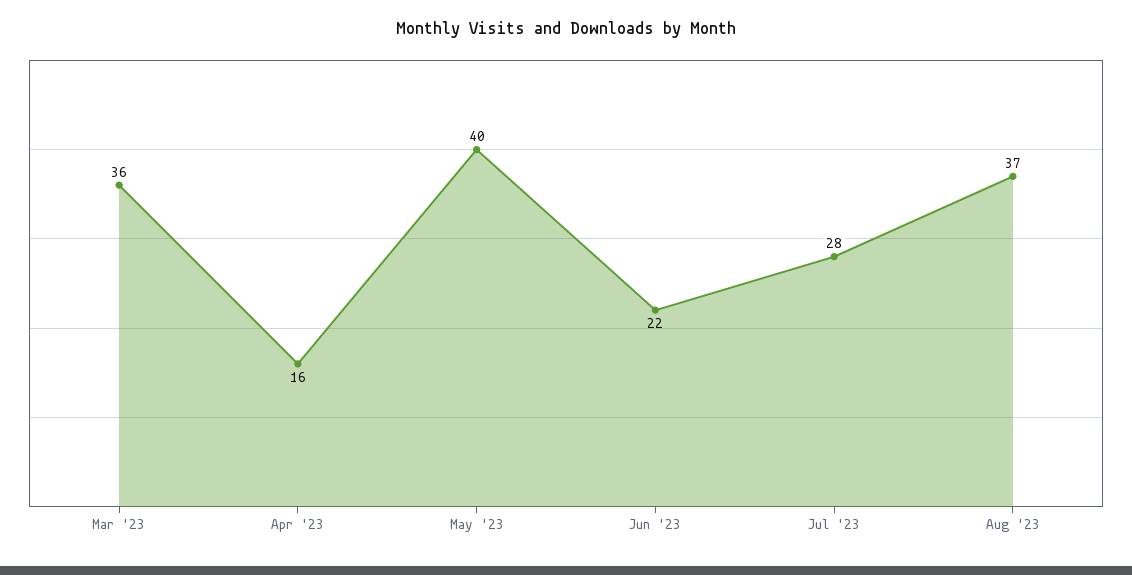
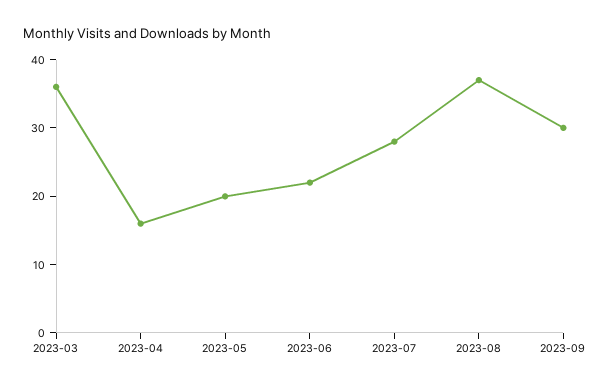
May '23: 40 -> 20
2023-09: none -> 30

